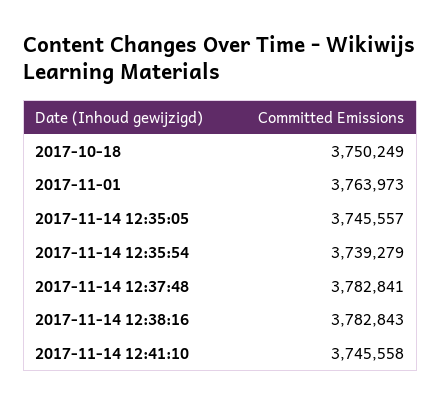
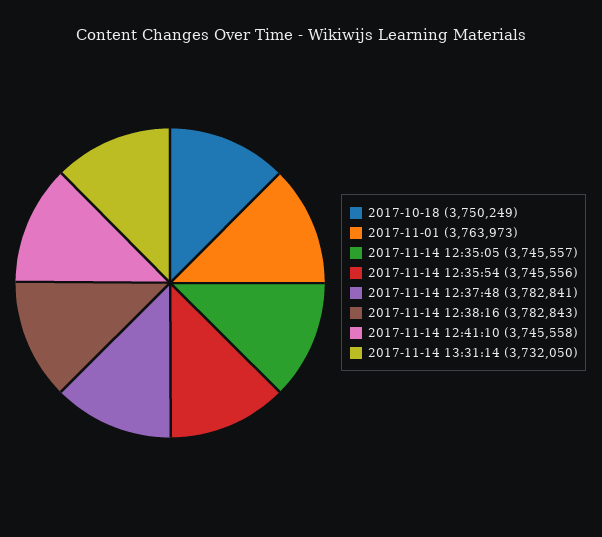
2017-11-14 12:35:54: 3739279 -> 3745556
2017-11-14 13:31:14: none -> 3732050

